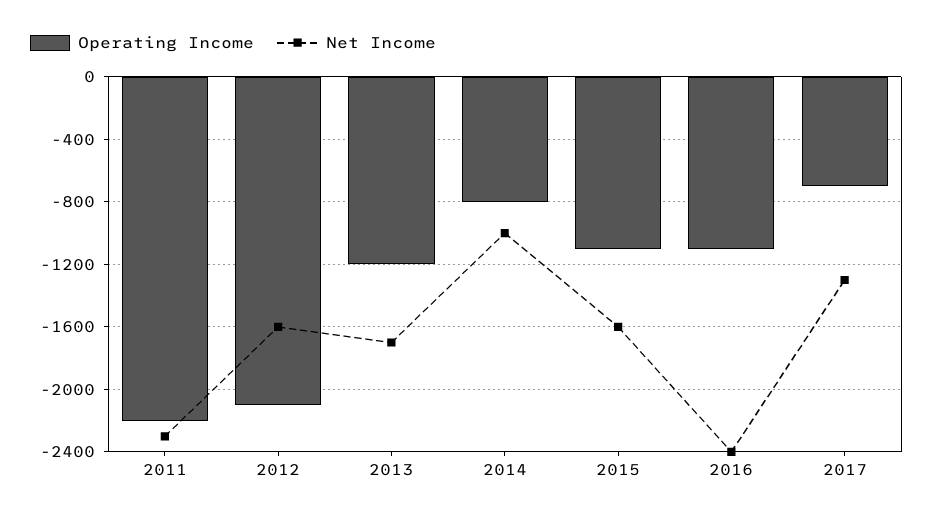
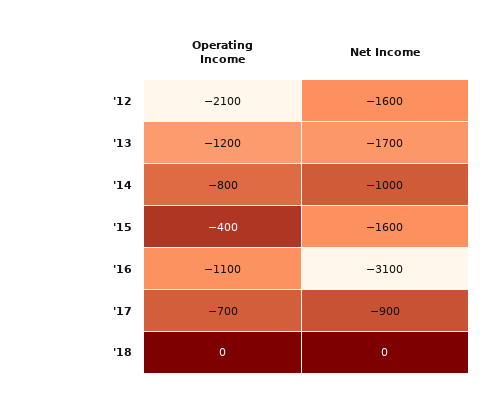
Operating Income, 2011: -2200 -> none
Net Income, 2011: -2300 -> none
Operating Income, 2015: -1100 -> -400
Net Income, 2016: -2400 -> -3100
Net Income, 2017: -1300 -> -900
Operating Income, '18: none -> 0
Net Income, '18: none -> 0

